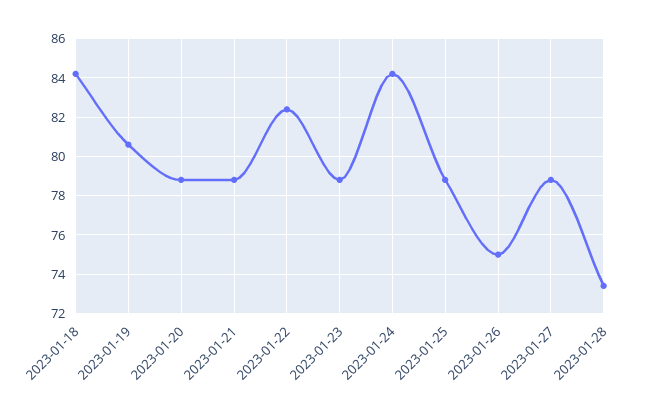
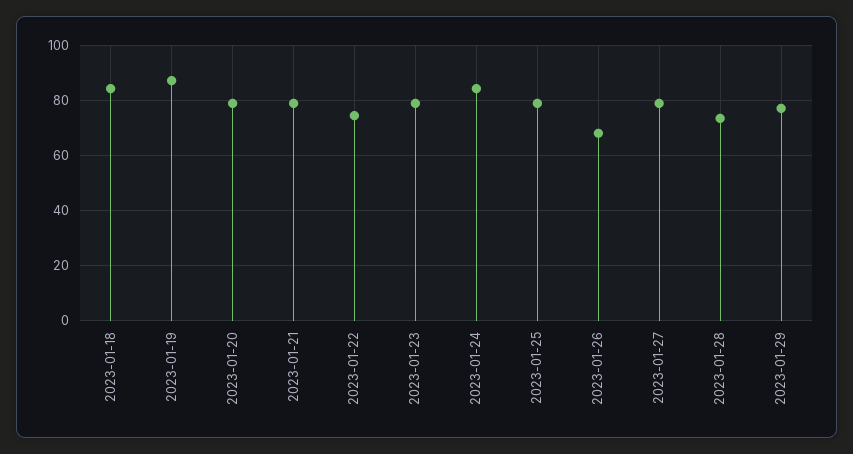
2023-01-19: 80.5 -> 87.5
2023-01-22: 82.5 -> 75
2023-01-26: 75 -> 67.5
2023-01-29: none -> 77.5

